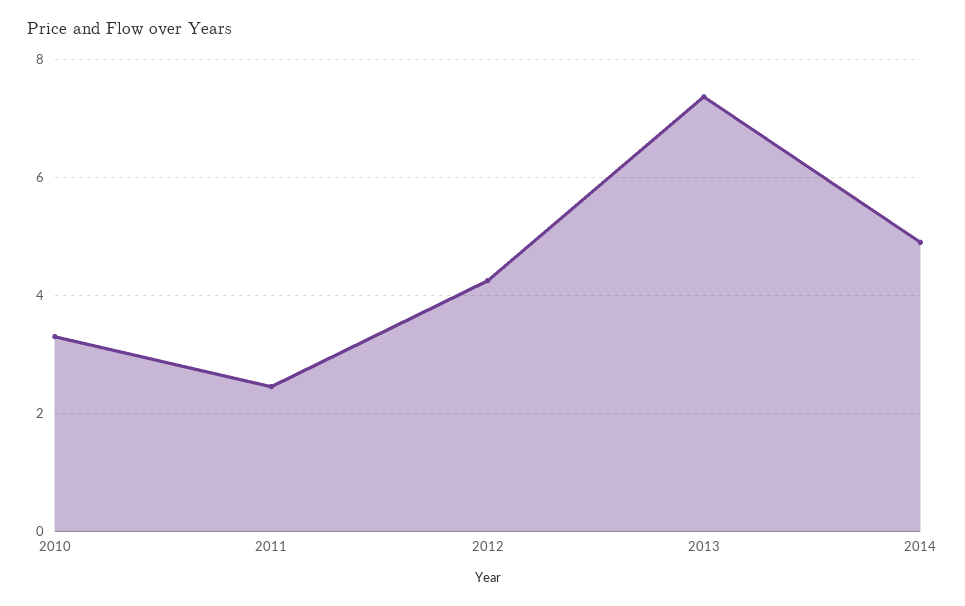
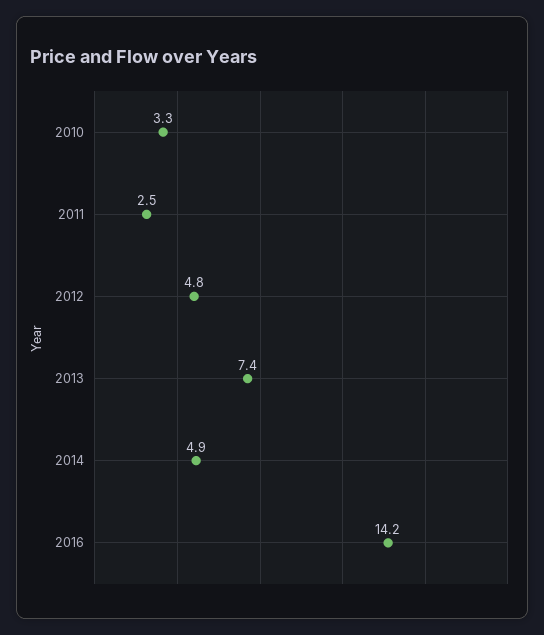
2012: 4.2 -> 4.8
2016: none -> 14.2

